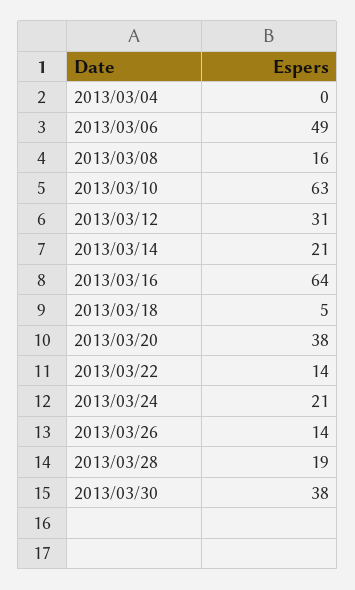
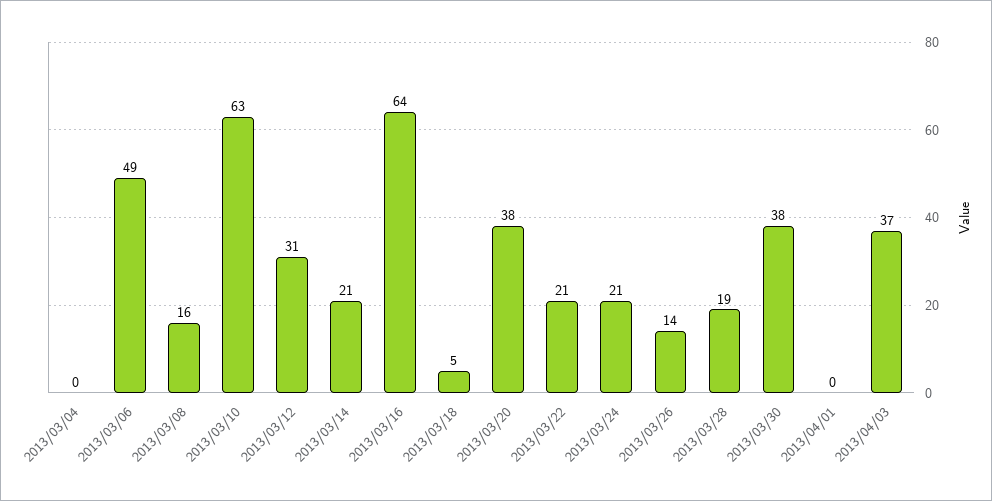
2013/03/22: 14 -> 21
2013/04/01: none -> 0
2013/04/03: none -> 37

